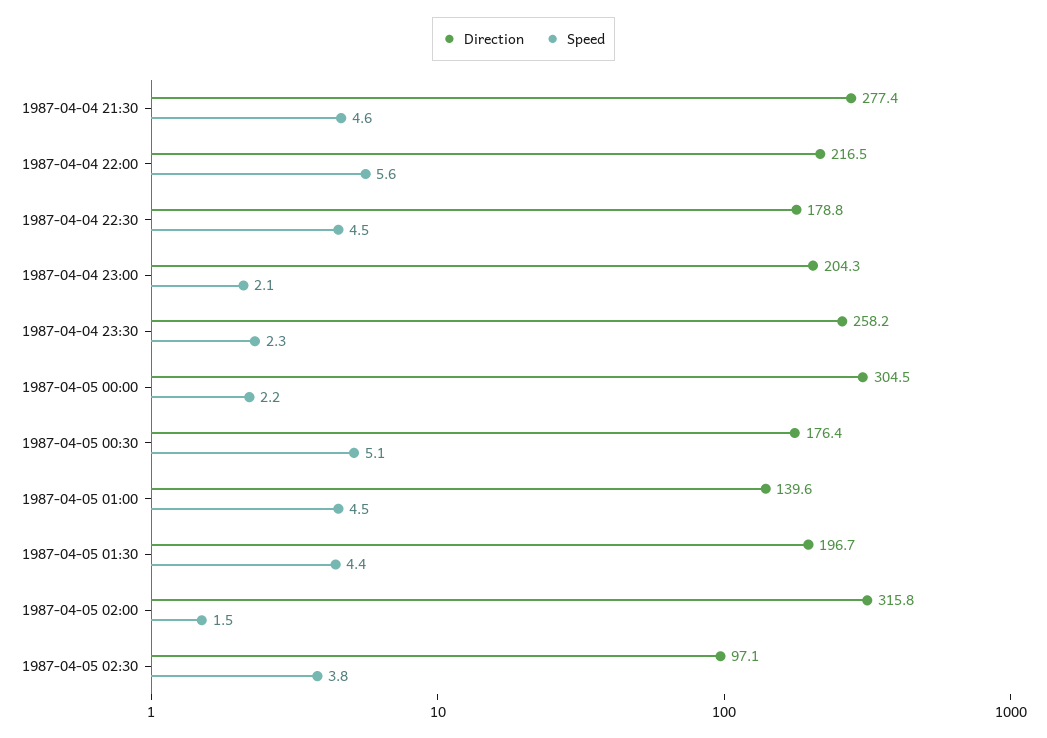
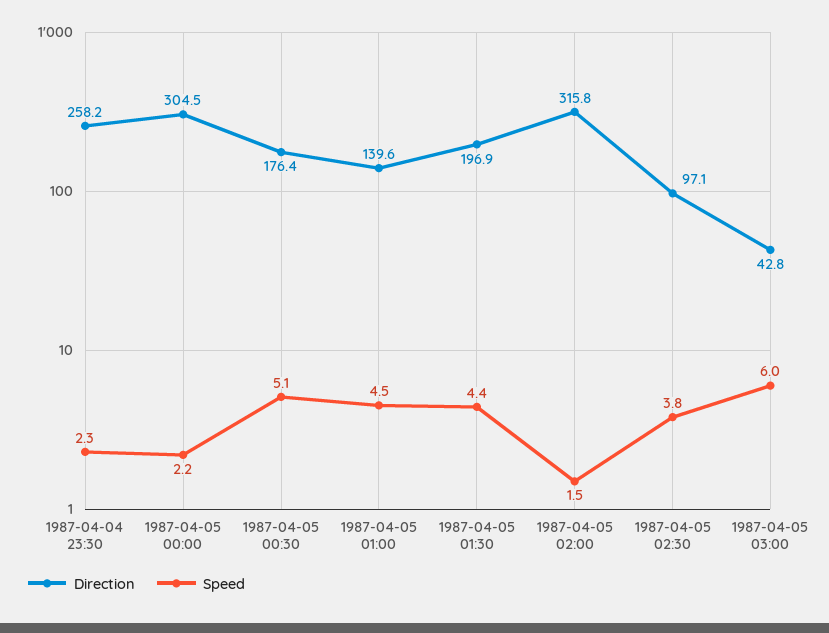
Direction, 1987-04-04 21:30: 277.4 -> none
Speed, 1987-04-04 21:30: 4.6 -> none
Direction, 1987-04-04 22:00: 216.5 -> none
Speed, 1987-04-04 22:00: 5.6 -> none
Direction, 1987-04-04 22:30: 178.8 -> none
Speed, 1987-04-04 22:30: 4.5 -> none
Direction, 1987-04-04 23:00: 204.3 -> none
Speed, 1987-04-04 23:00: 2.1 -> none
Direction, 1987-04-05 01:30: 196.7 -> 196.9
Direction, 1987-04-05 03:00: none -> 42.8
Speed, 1987-04-05 03:00: none -> 6

